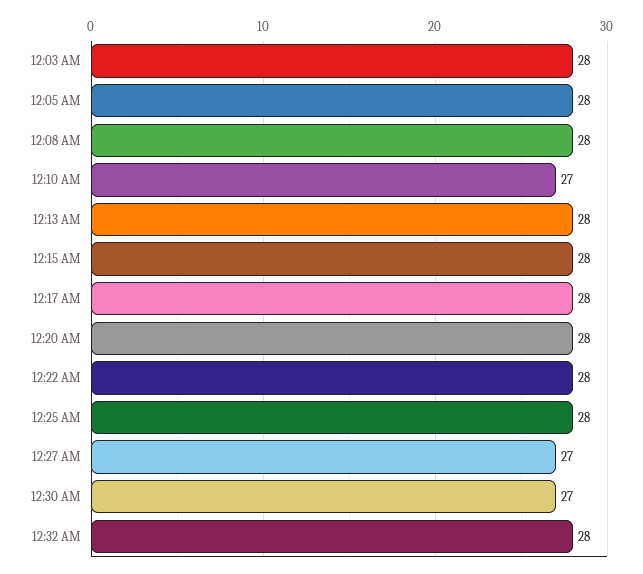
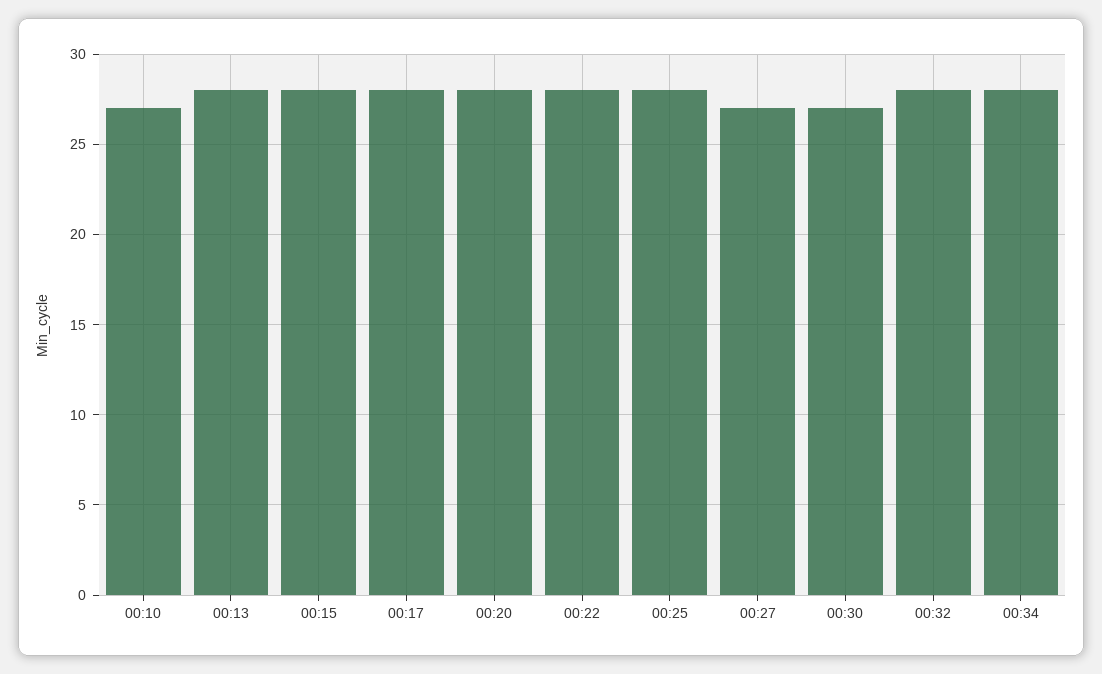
12:03 AM: 28 -> none
12:05 AM: 28 -> none
12:08 AM: 28 -> none
00:34: none -> 28

